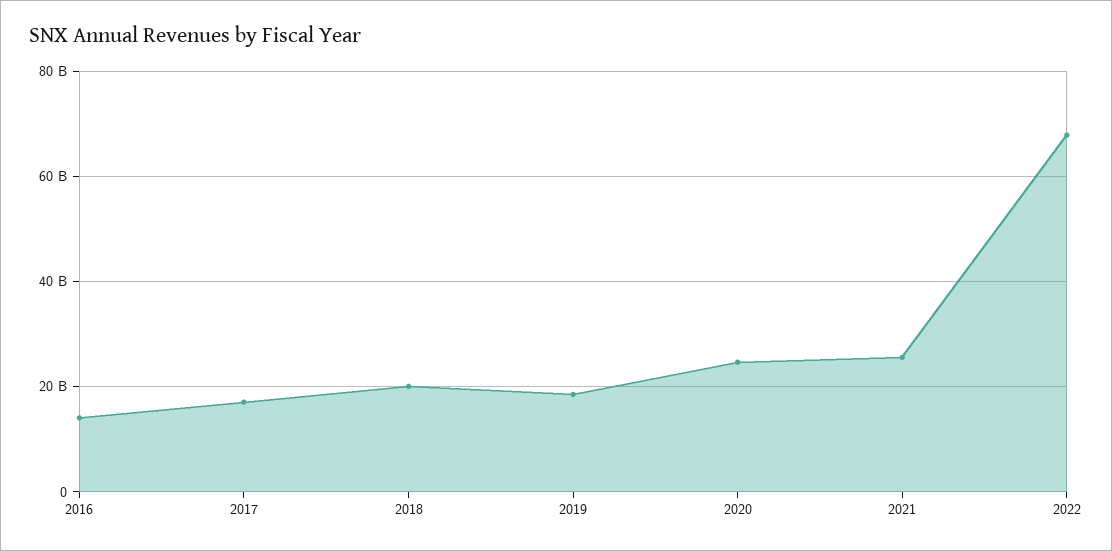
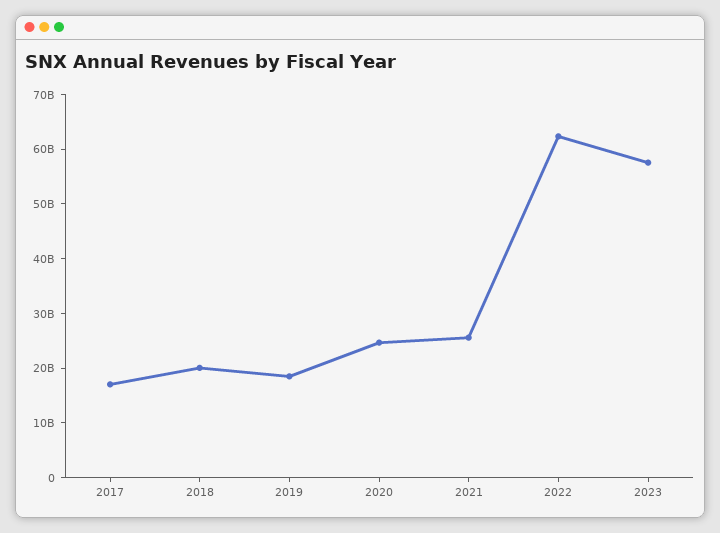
2016: 14000000000 -> none
2022: 68000000000 -> 62000000000
2023: none -> 58000000000

